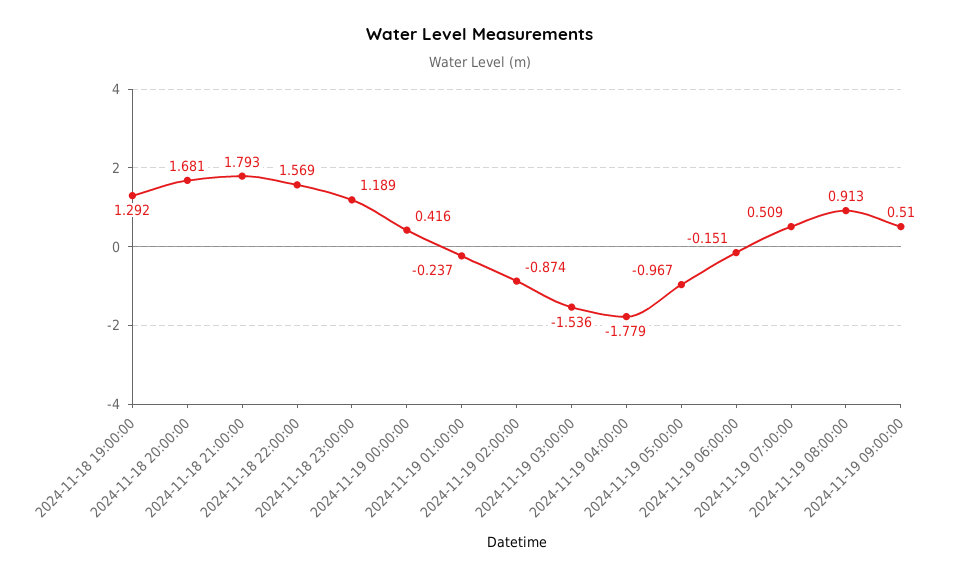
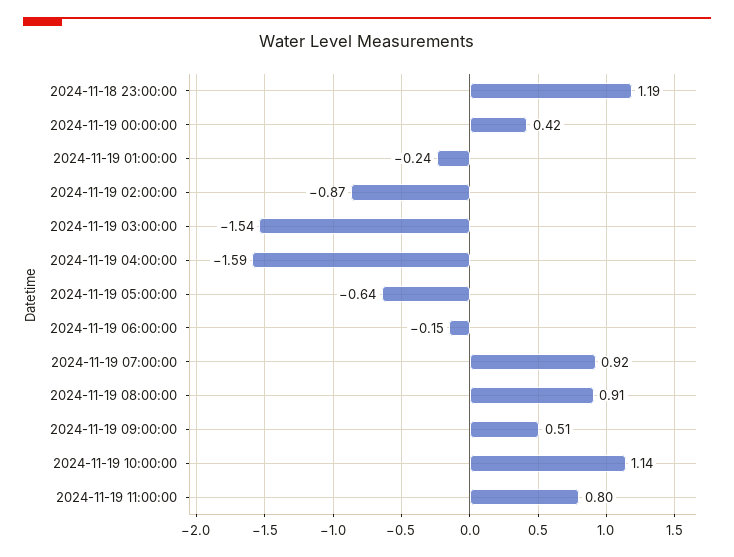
2024-11-18 19:00:00: 1.292 -> none
2024-11-18 20:00:00: 1.681 -> none
2024-11-18 21:00:00: 1.793 -> none
2024-11-18 22:00:00: 1.569 -> none
2024-11-19 04:00:00: -1.779 -> -1.59
2024-11-19 05:00:00: -0.967 -> -0.64
2024-11-19 07:00:00: 0.509 -> 0.92
2024-11-19 10:00:00: none -> 1.14
2024-11-19 11:00:00: none -> 0.8

